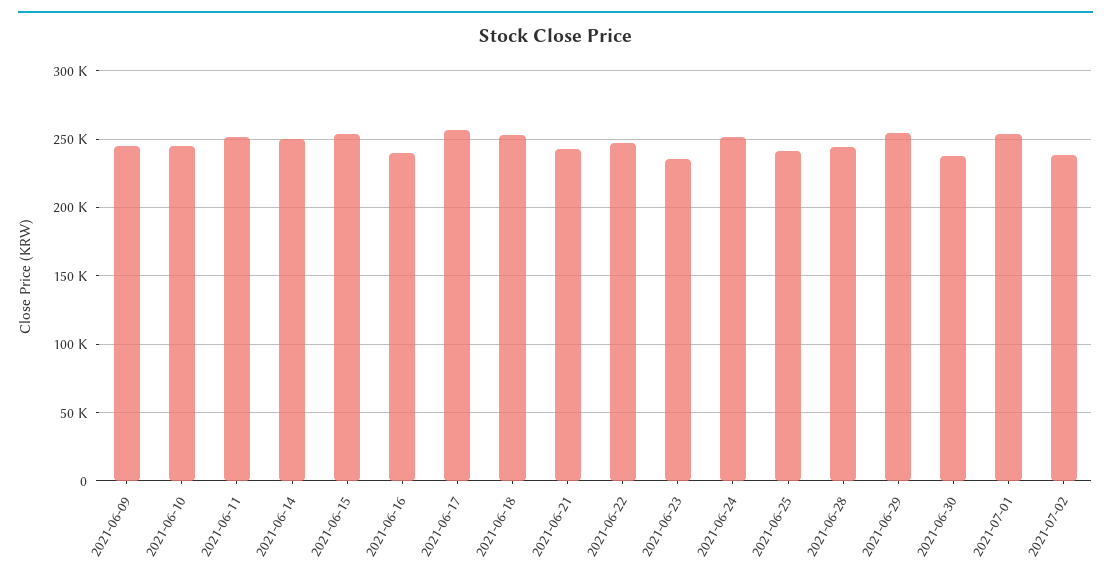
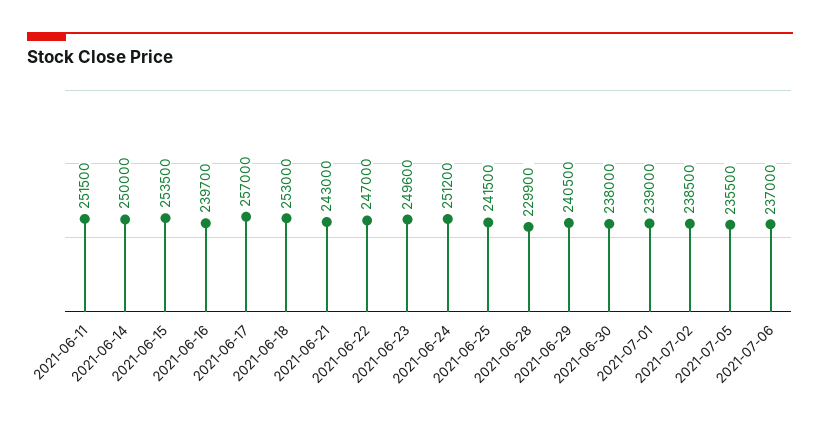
2021-06-09: 245000 -> none
2021-06-10: 245000 -> none
2021-06-23: 235000 -> 249600
2021-06-28: 245000 -> 229900
2021-06-29: 255000 -> 240500
2021-07-01: 255000 -> 239000
2021-07-05: none -> 235500
2021-07-06: none -> 237000

